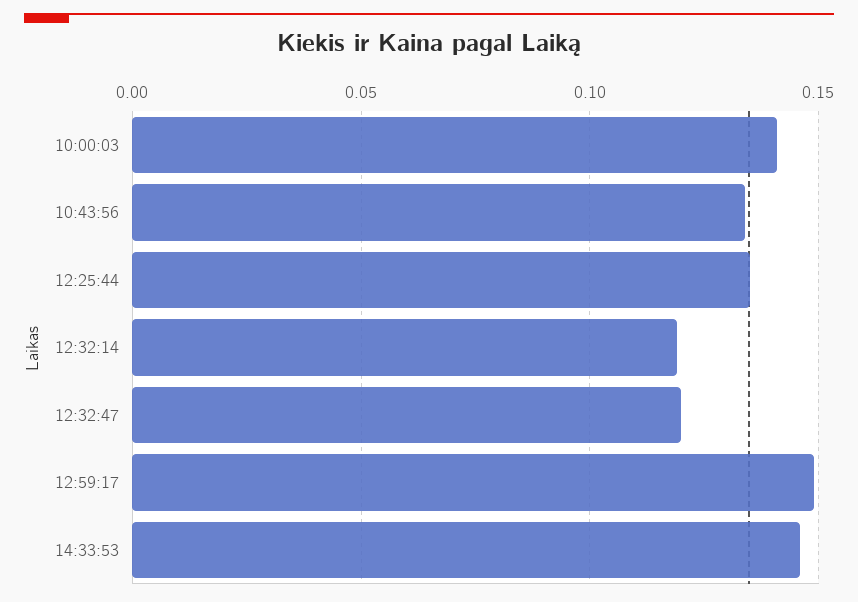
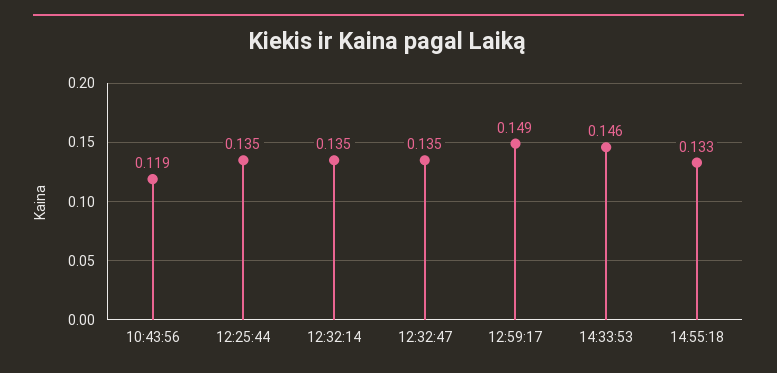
10:00:03: 0.14 -> none
10:43:56: 0.135 -> 0.119
12:32:14: 0.12 -> 0.135
12:32:47: 0.12 -> 0.135
14:55:18: none -> 0.133

